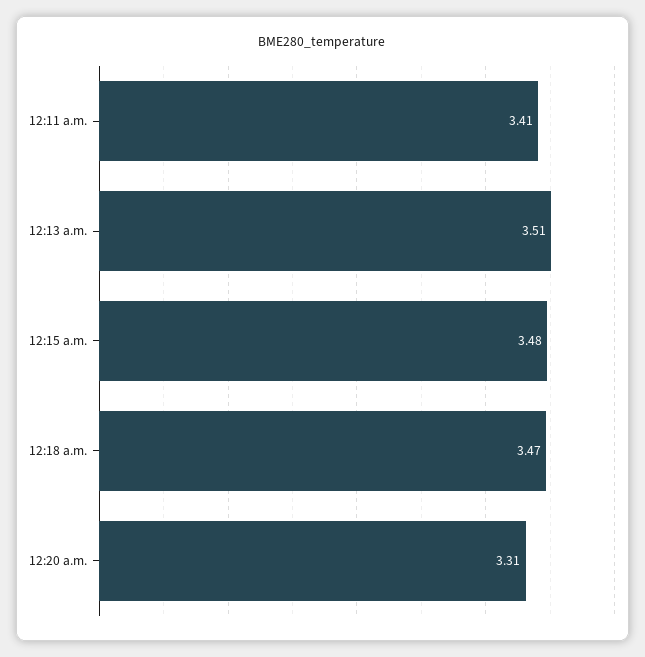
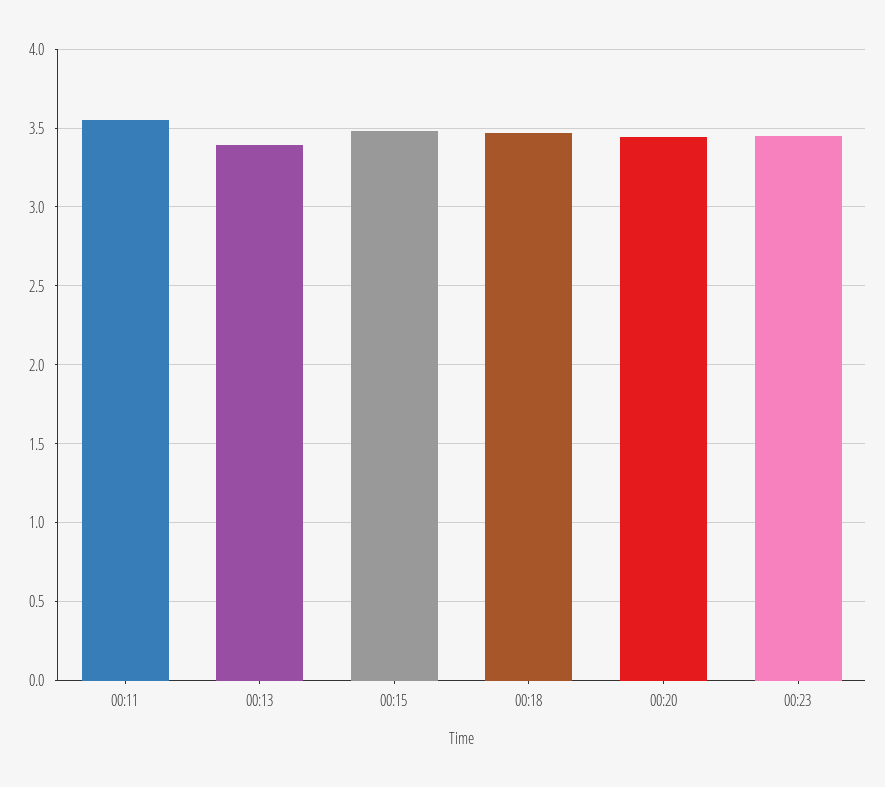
12:11 a.m.: 3.41 -> 3.55
12:13 a.m.: 3.51 -> 3.4
12:20 a.m.: 3.31 -> 3.45
00:23: none -> 3.45

